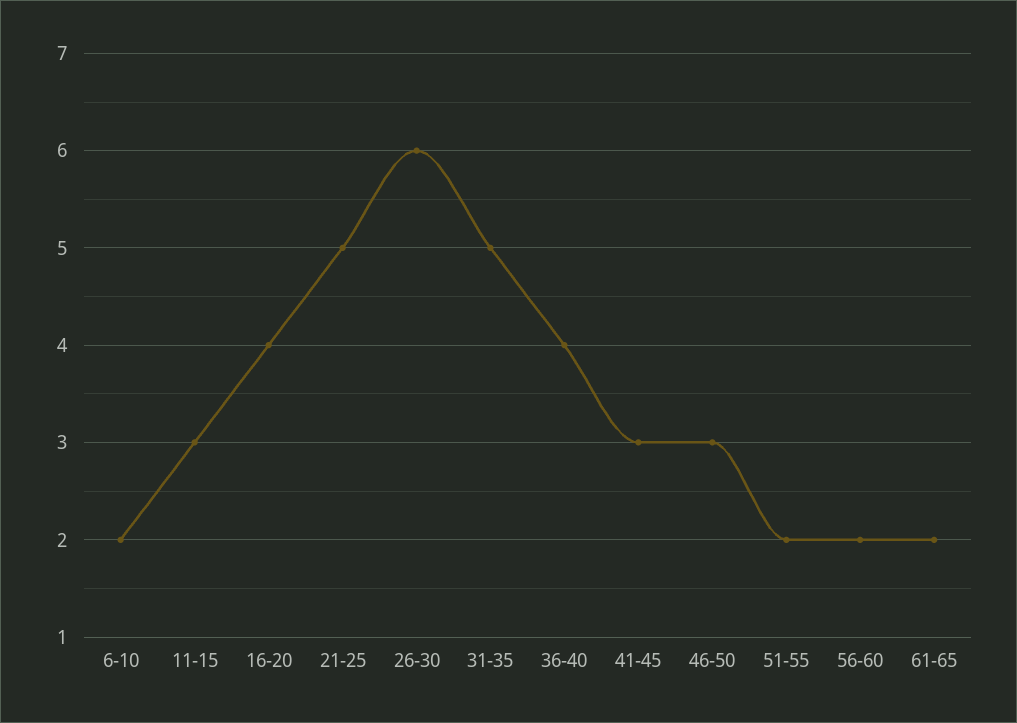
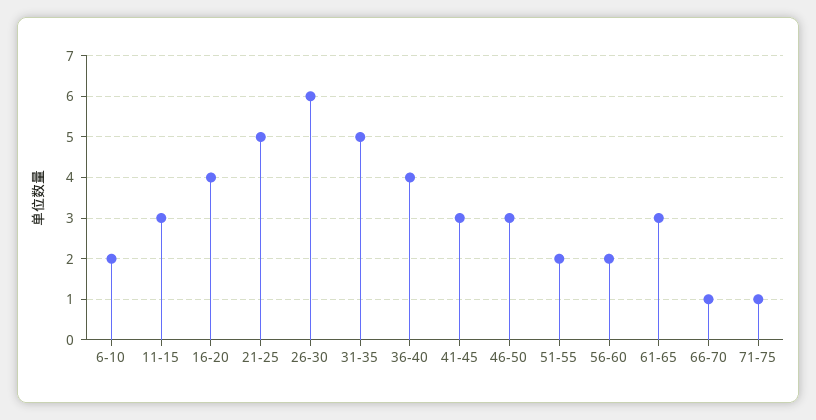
61-65: 2 -> 3
66-70: none -> 1
71-75: none -> 1

